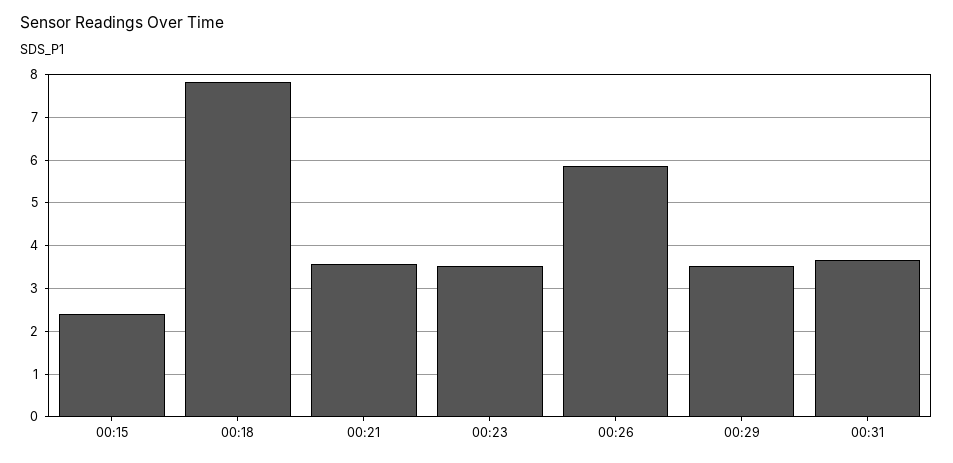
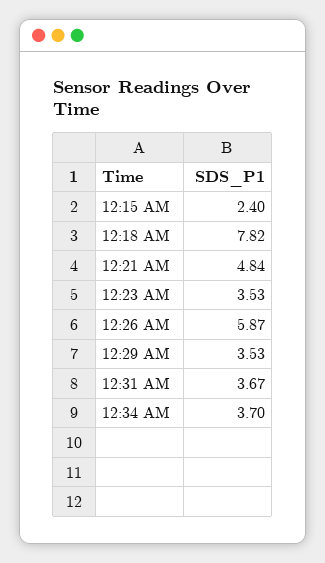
00:21: 3.6 -> 4.84
12:34 AM: none -> 3.7

